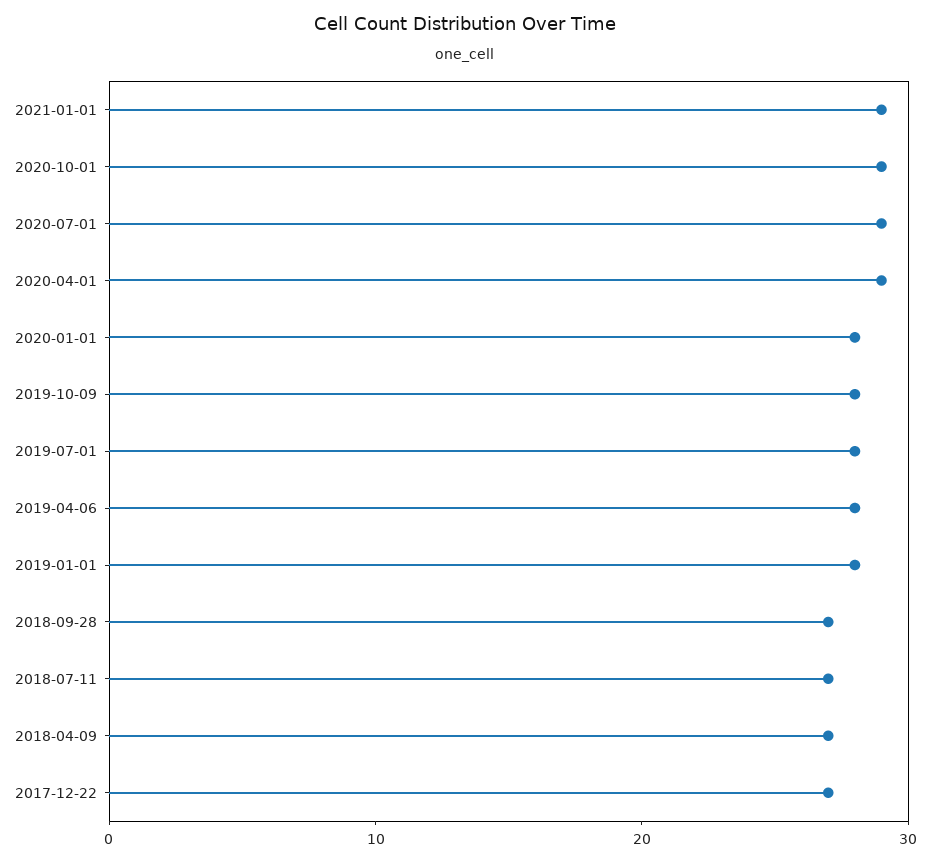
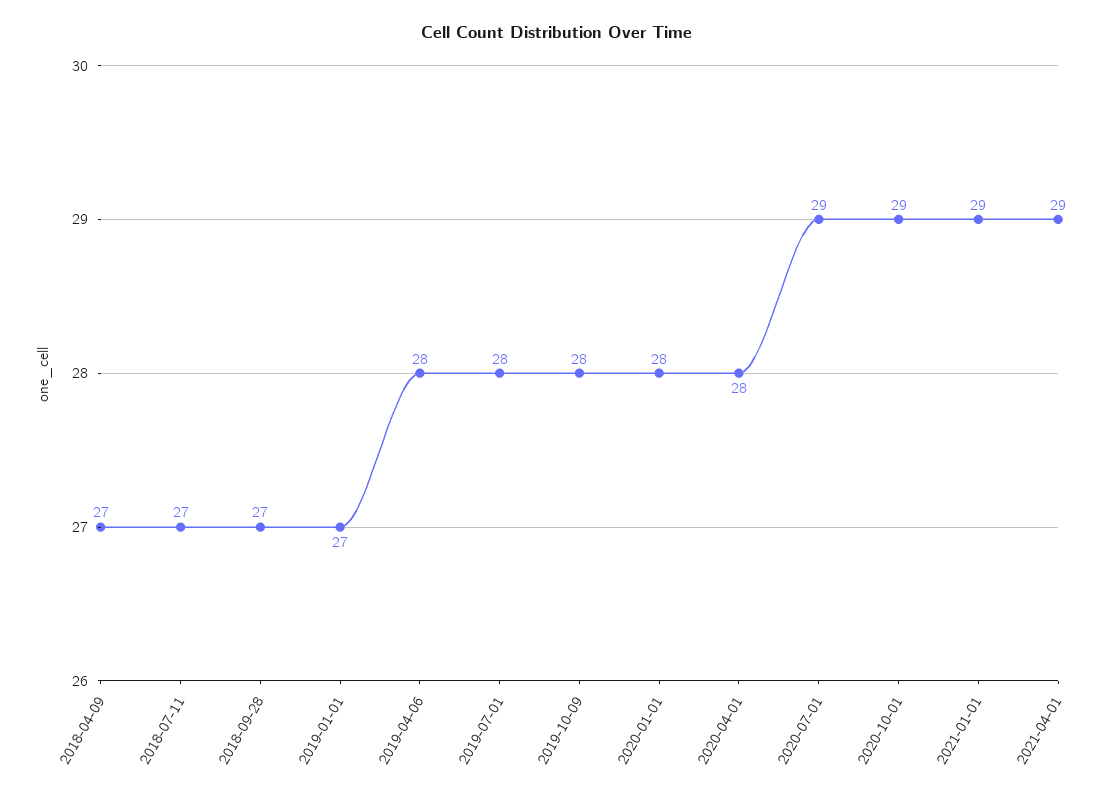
2020-04-01: 29 -> 28
2019-01-01: 28 -> 27
2017-12-22: 27 -> none
2021-04-01: none -> 29

